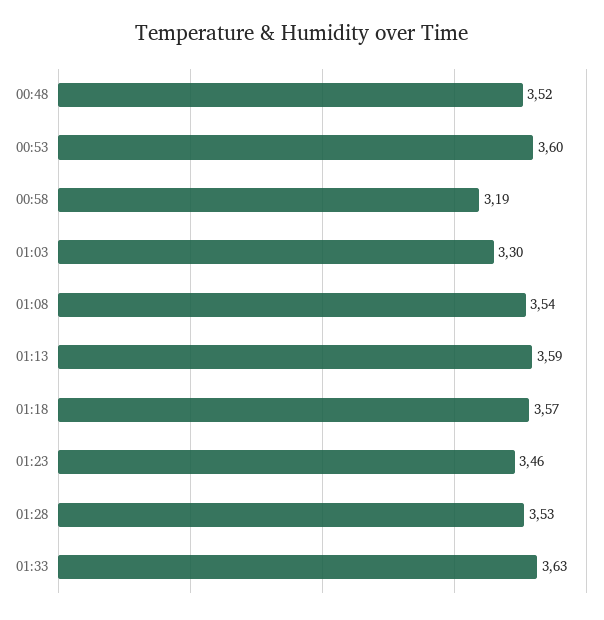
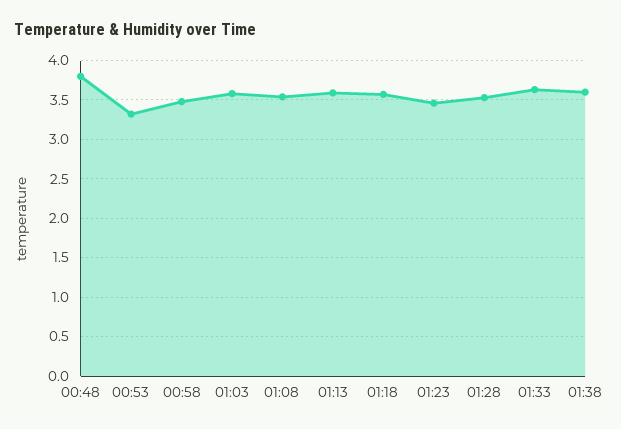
00:48: 3.52 -> 3.8
00:53: 3.6 -> 3.3
00:58: 3.19 -> 3.5
01:03: 3.3 -> 3.6
01:38: none -> 3.6

